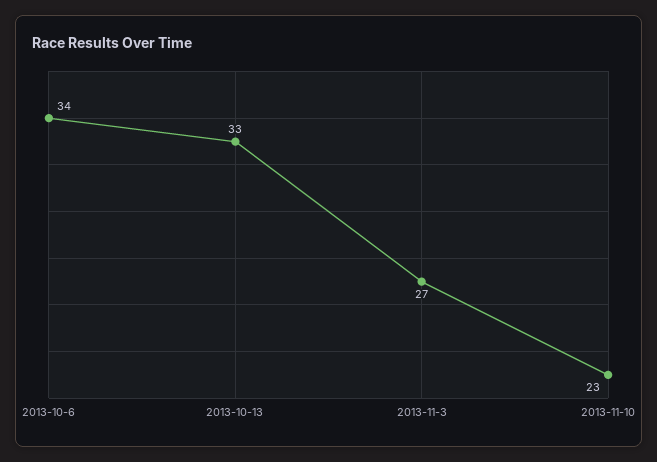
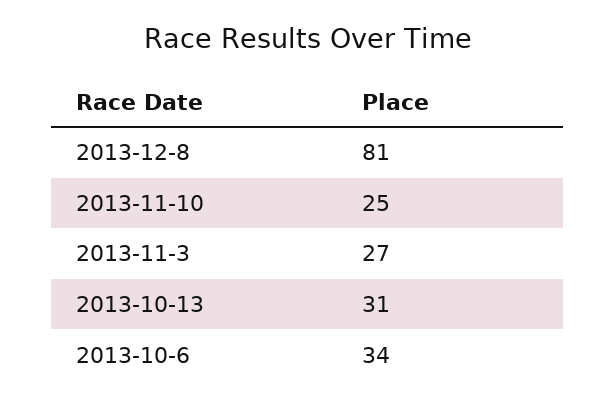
2013-10-13: 33 -> 31
2013-11-10: 23 -> 25
2013-12-8: none -> 81

